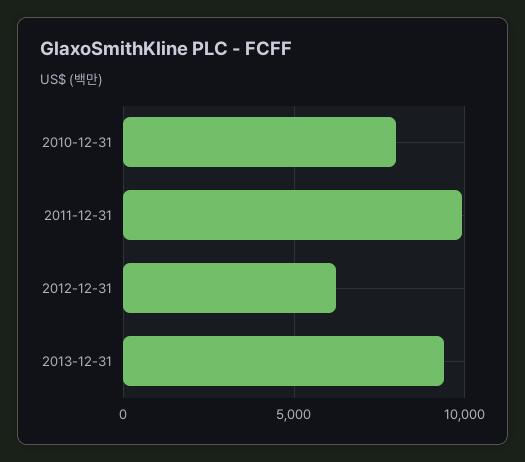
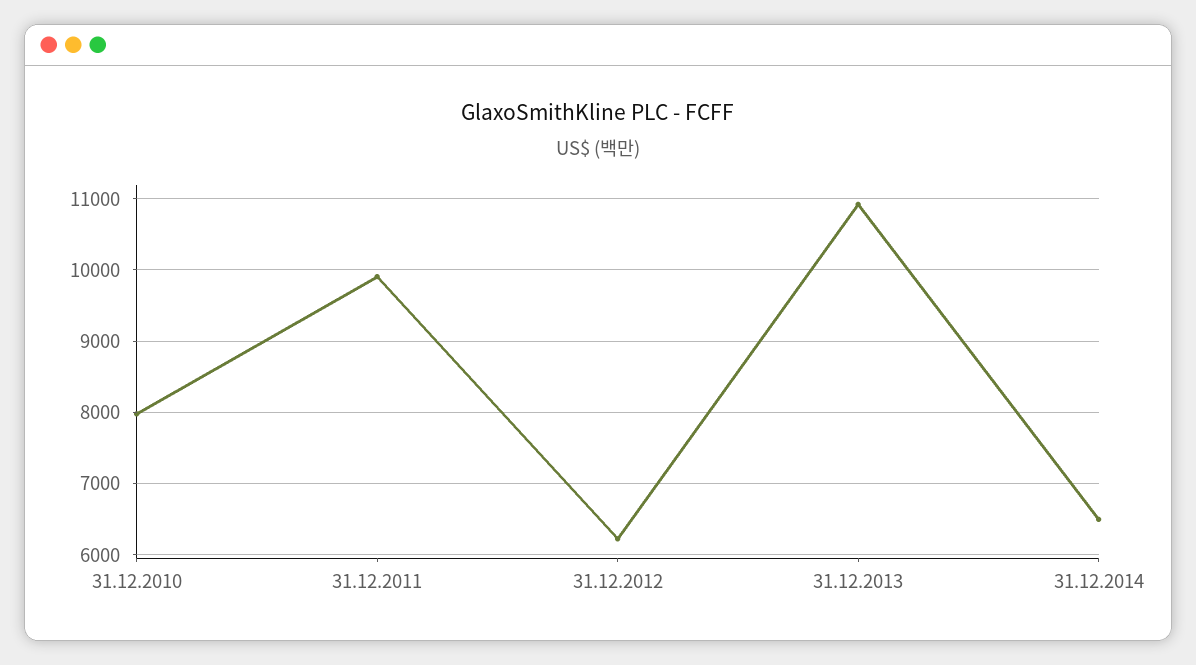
2013-12-31: 9500 -> 10900
31.12.2014: none -> 6500

